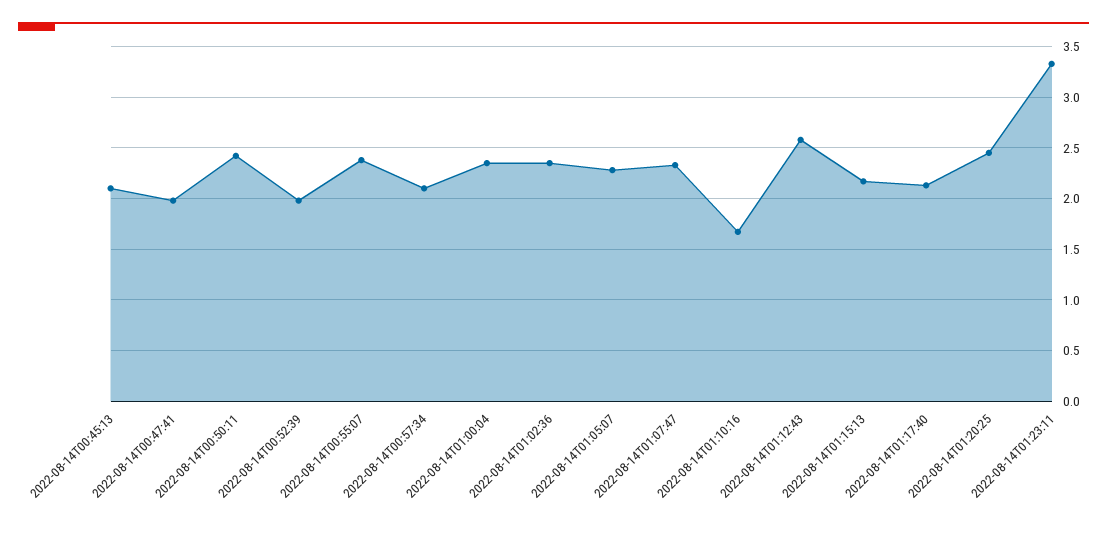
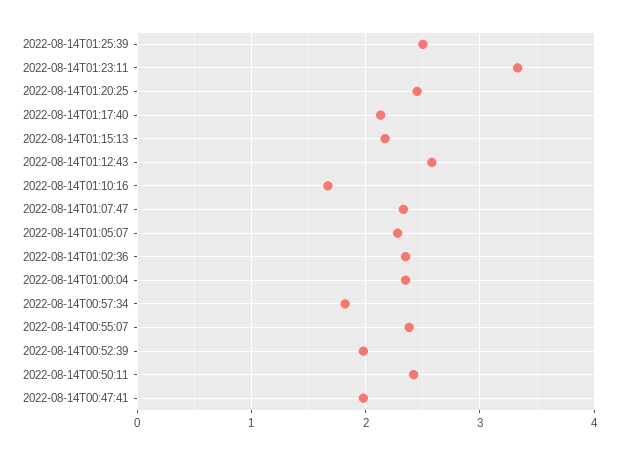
2022-08-14T00:45:13: 2.1 -> none
2022-08-14T00:57:34: 2.1 -> 1.8
2022-08-14T01:25:39: none -> 2.5

